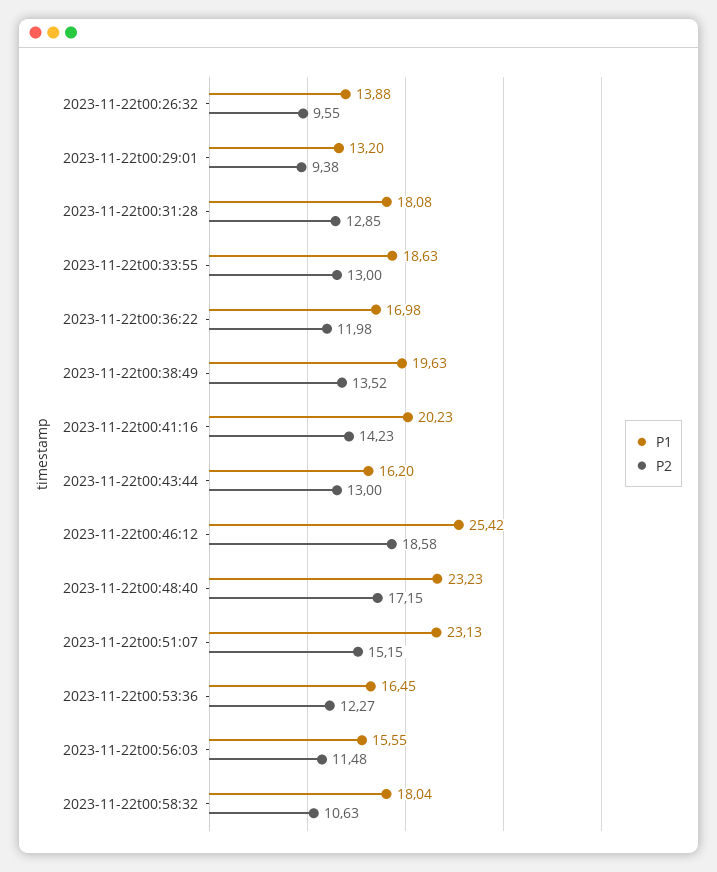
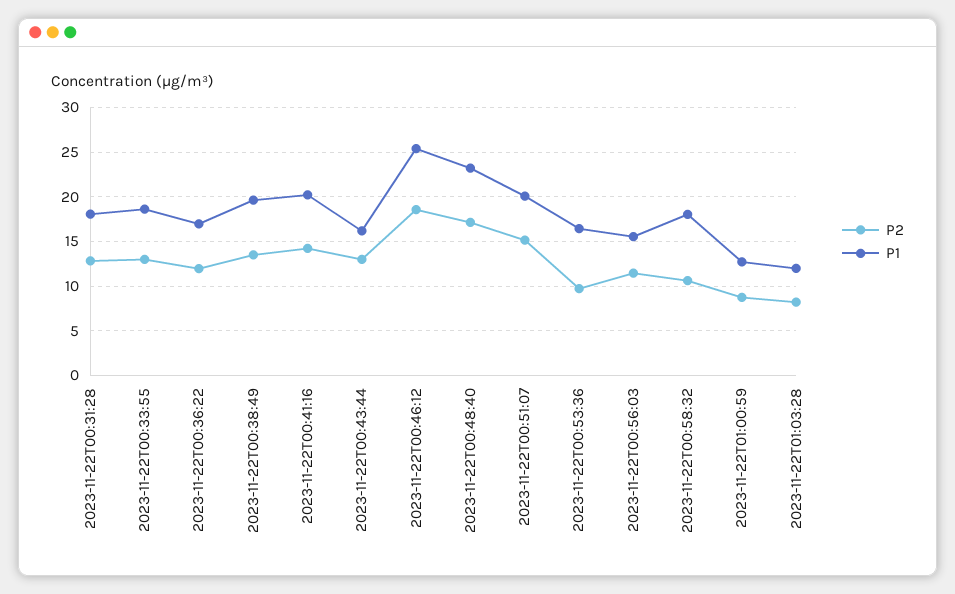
P1, 2023-11-22t00:26:32: 13.88 -> none
P2, 2023-11-22t00:26:32: 9.55 -> none
P1, 2023-11-22t00:29:01: 13.2 -> none
P2, 2023-11-22t00:29:01: 9.38 -> none
P1, 2023-11-22t00:51:07: 23.13 -> 20
P2, 2023-11-22t00:53:36: 12.27 -> 10
P2, 2023-11-22T01:00:59: none -> 9
P1, 2023-11-22T01:00:59: none -> 13
P2, 2023-11-22T01:03:28: none -> 8
P1, 2023-11-22T01:03:28: none -> 12

